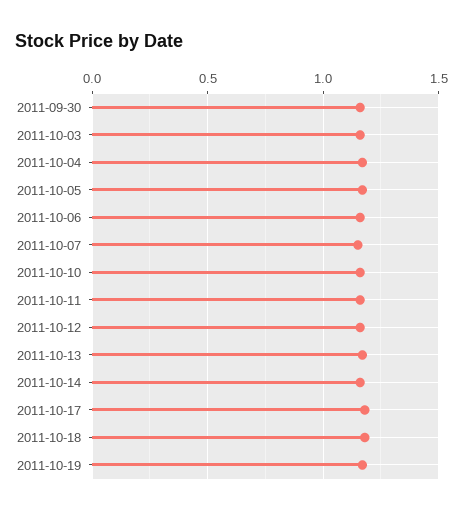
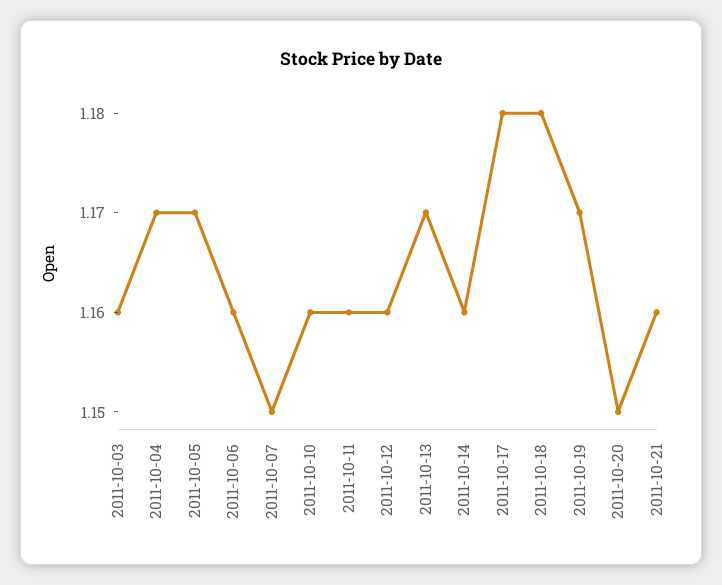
2011-09-30: 1.15 -> none
2011-10-20: none -> 1.15
2011-10-21: none -> 1.16

